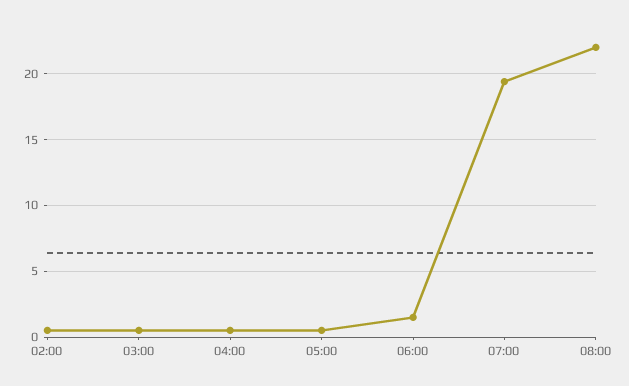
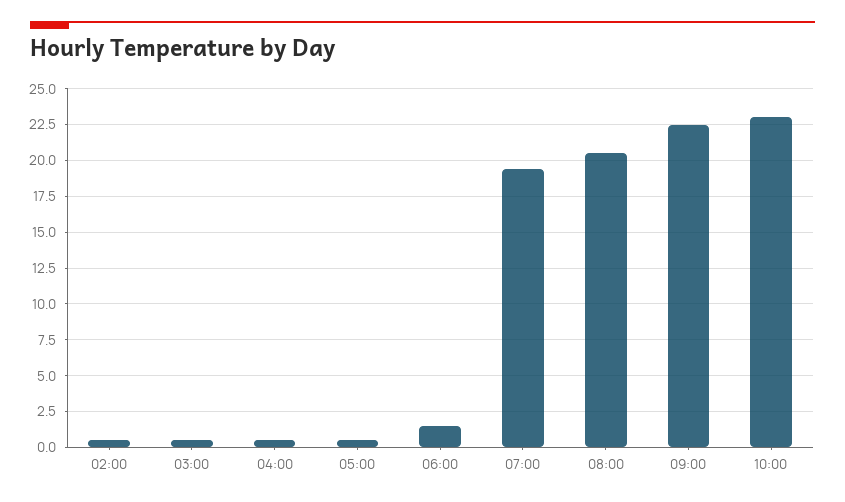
08:00: 22 -> 20.5
09:00: none -> 22.5
10:00: none -> 23

